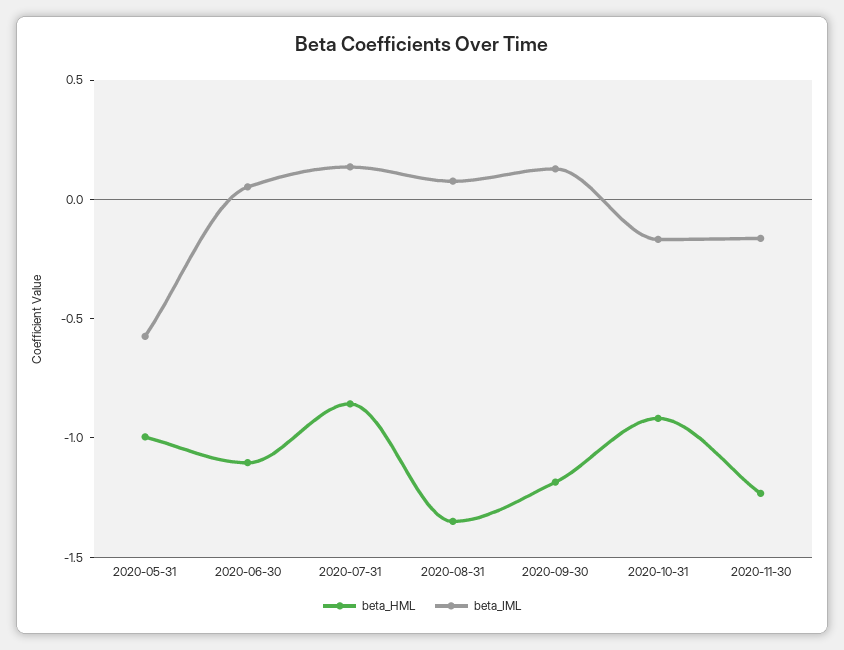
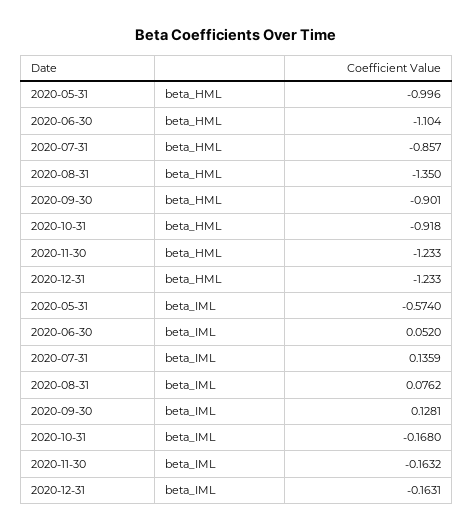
beta_HML, 2020-09-30: -1.2 -> -0.901
beta_HML, 2020-12-31: none -> -1.233
beta_IML, 2020-12-31: none -> -0.1631

